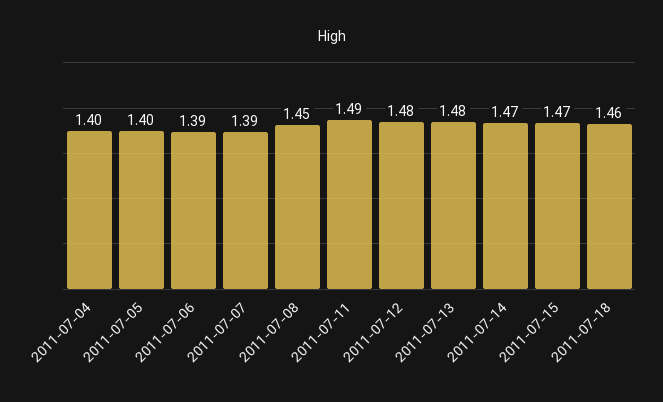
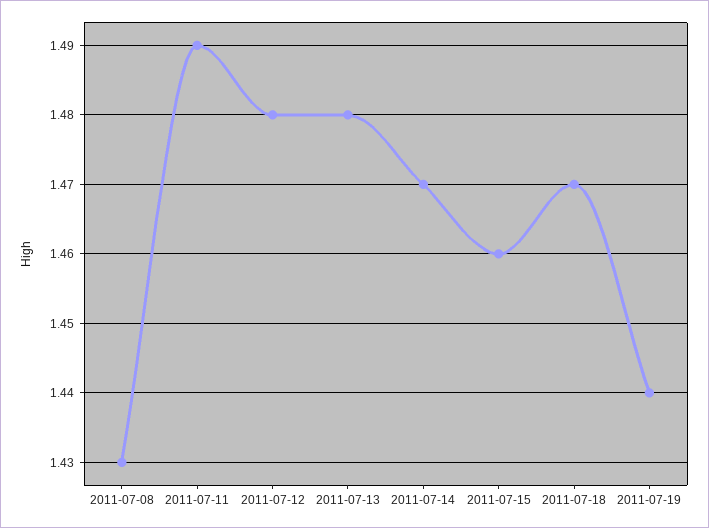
2011-07-04: 1.4 -> none
2011-07-05: 1.4 -> none
2011-07-06: 1.39 -> none
2011-07-07: 1.39 -> none
2011-07-08: 1.45 -> 1.43
2011-07-15: 1.47 -> 1.46
2011-07-18: 1.46 -> 1.47
2011-07-19: none -> 1.44

